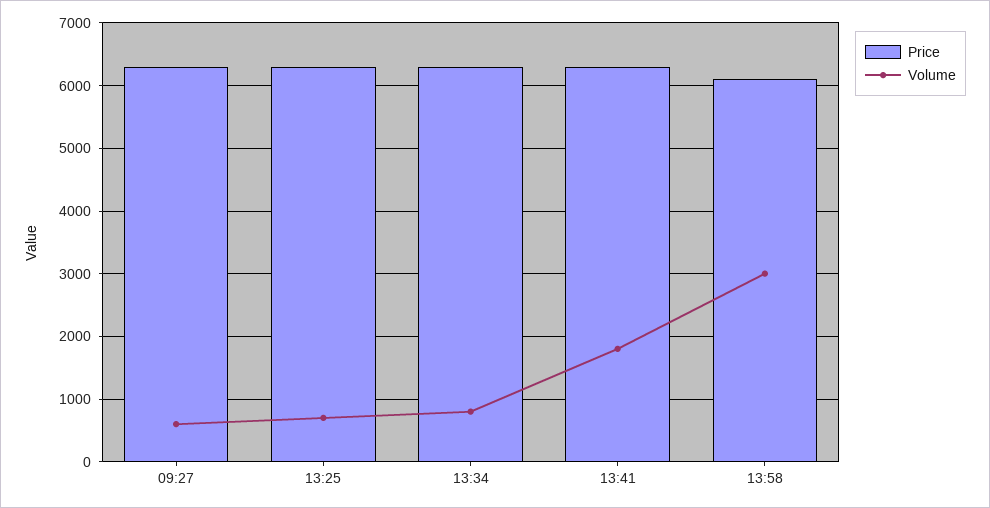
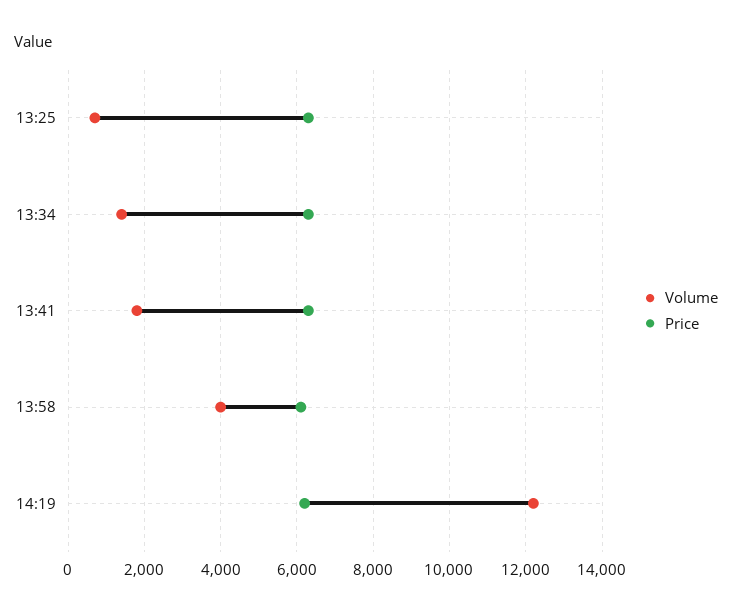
Price, 09:27: 6300 -> none
Volume, 09:27: 600 -> none
Volume, 13:34: 800 -> 1400
Volume, 13:58: 3000 -> 4000
Volume, 14:19: none -> 12200
Price, 14:19: none -> 6200

